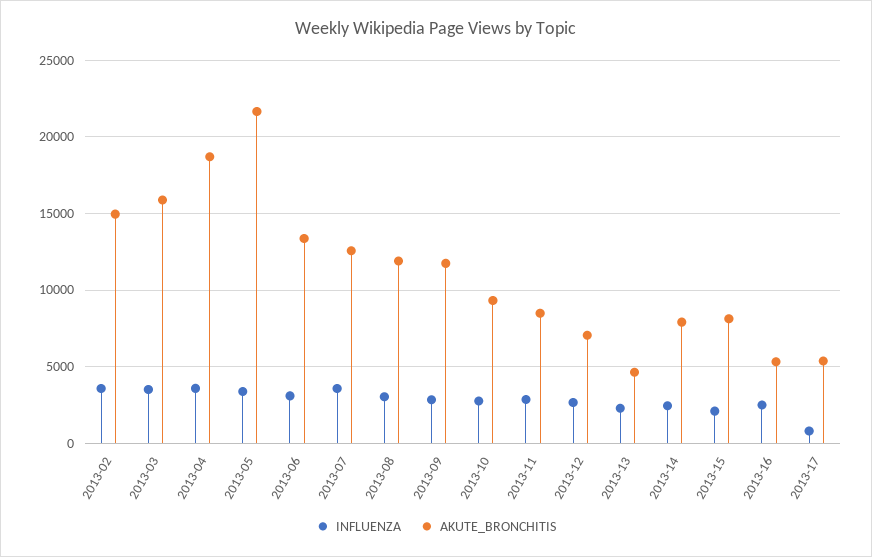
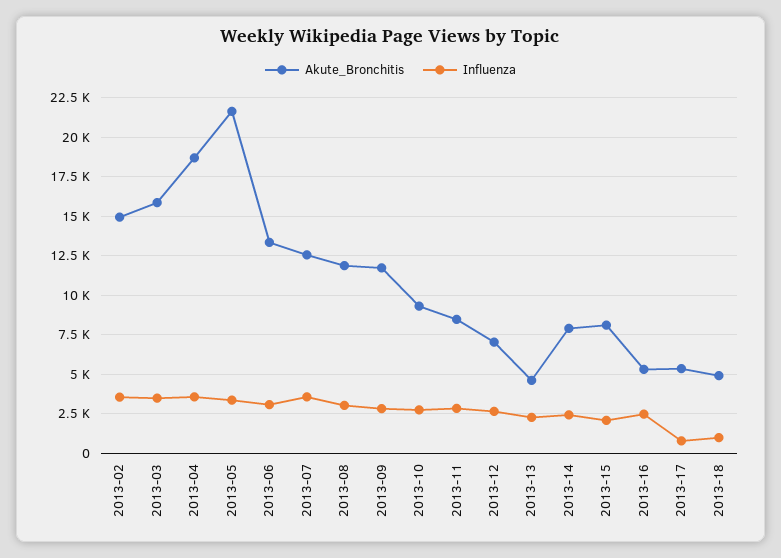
AKUTE_BRONCHITIS, 2013-18: none -> 5000
INFLUENZA, 2013-18: none -> 1000

